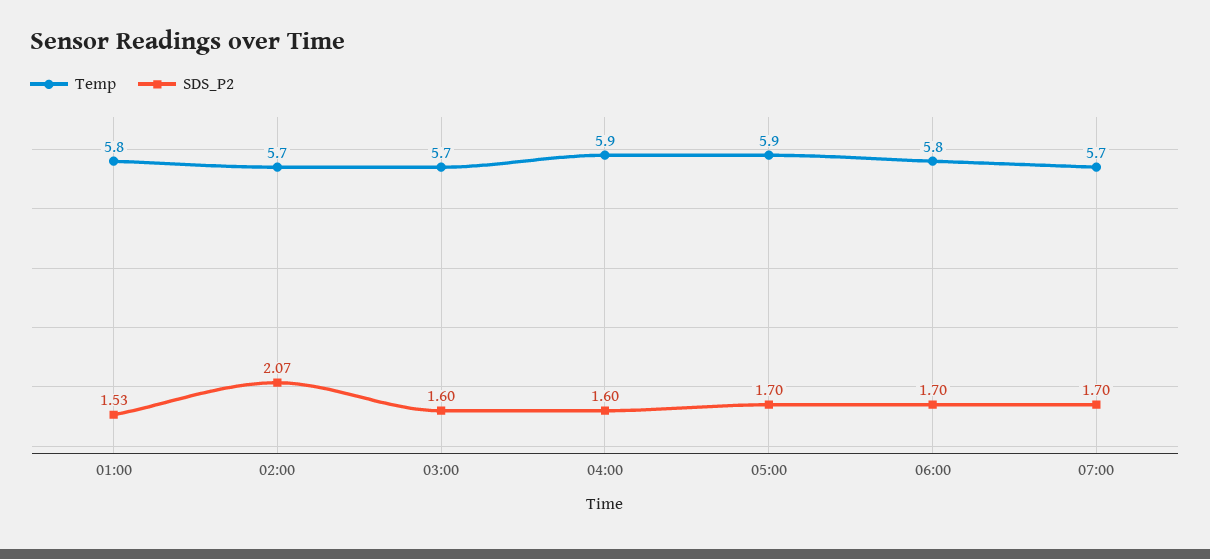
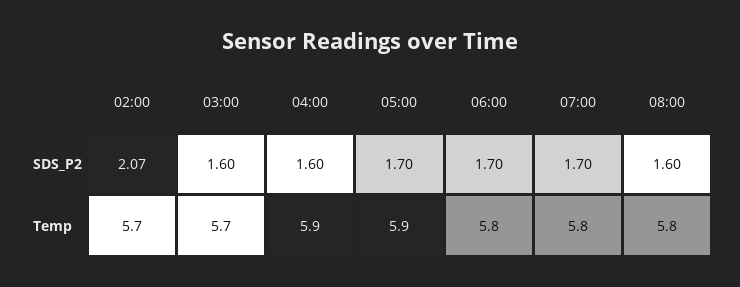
Temp, 01:00: 5.8 -> none
SDS_P2, 01:00: 1.53 -> none
Temp, 07:00: 5.7 -> 5.8
SDS_P2, 08:00: none -> 1.6
Temp, 08:00: none -> 5.8

